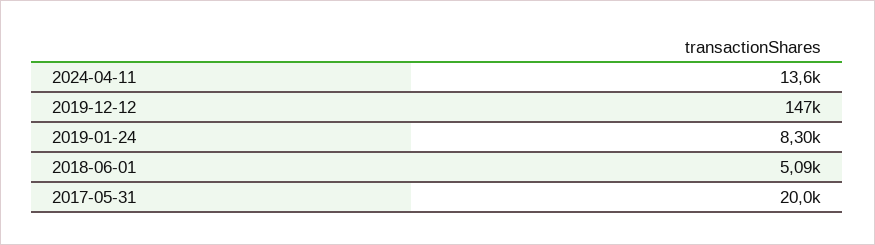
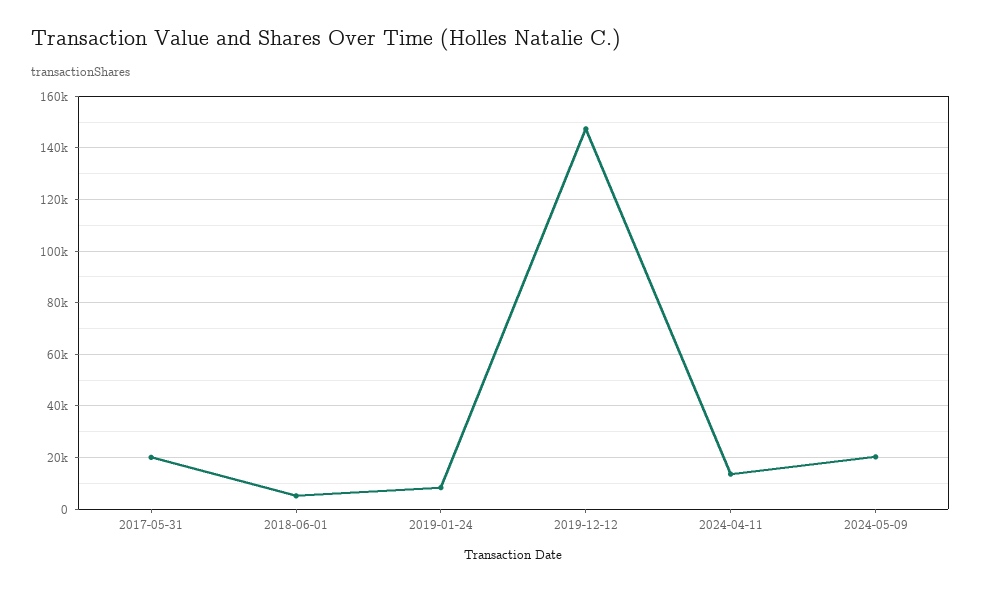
2024-05-09: none -> 20000

